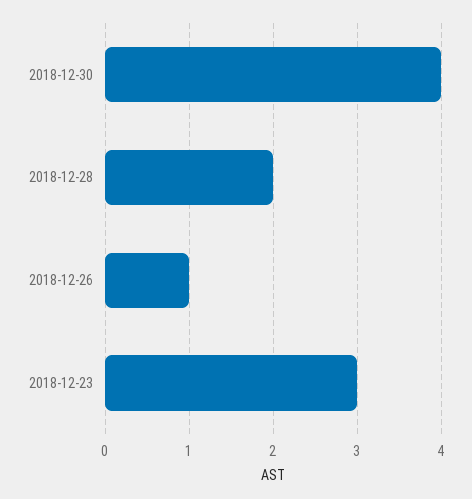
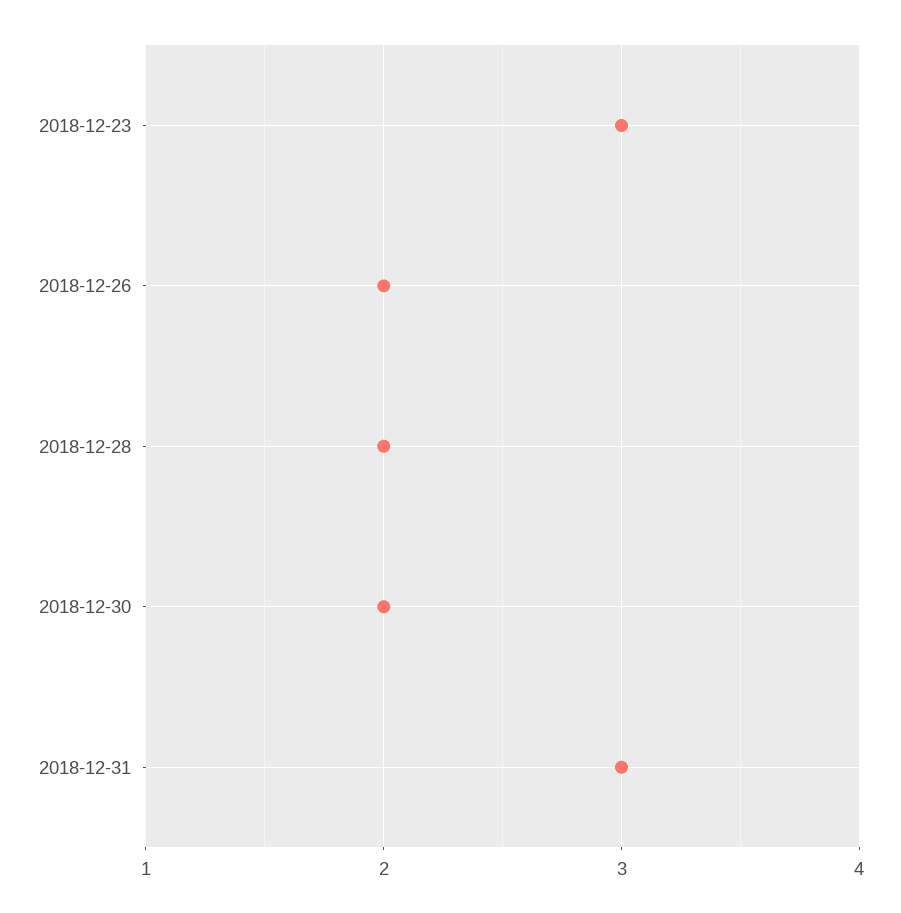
2018-12-30: 4 -> 2
2018-12-26: 1 -> 2
2018-12-31: none -> 3

